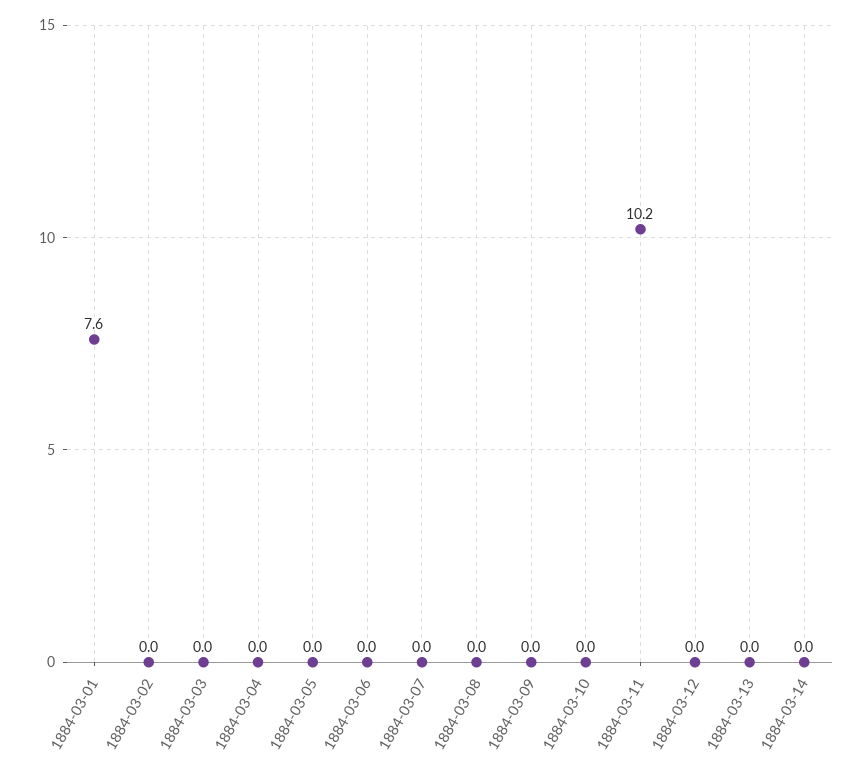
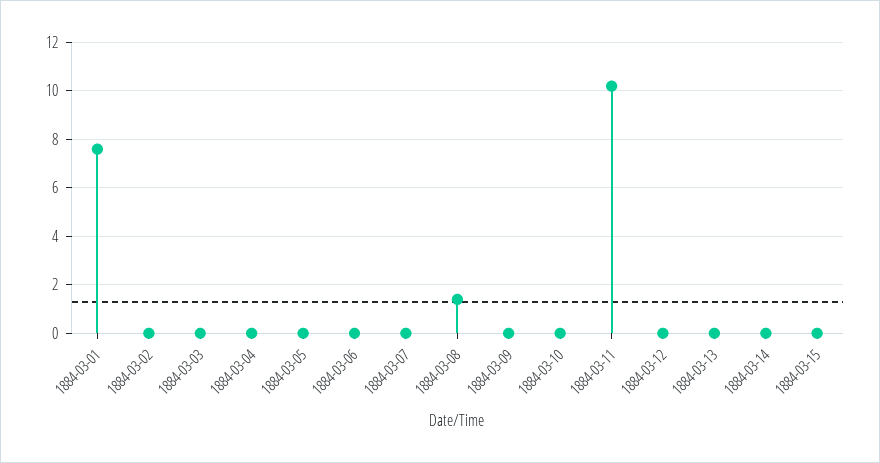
1884-03-08: 0 -> 1.5
1884-03-15: none -> 0

